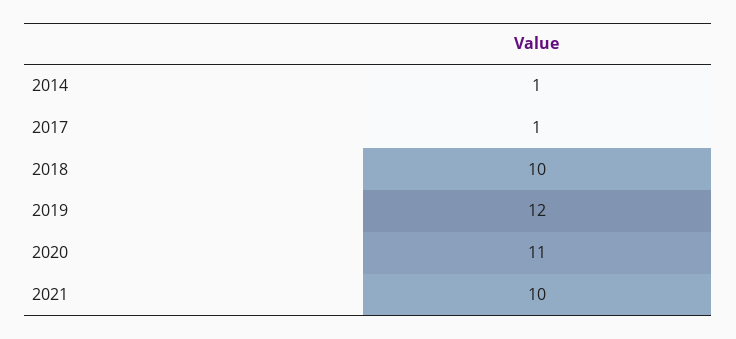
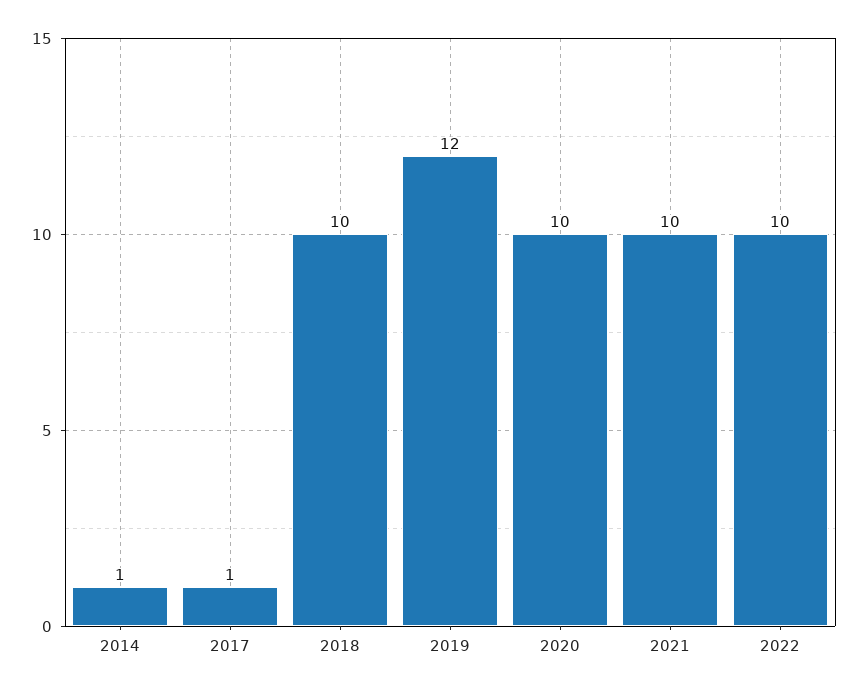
2020: 11 -> 10
2022: none -> 10

